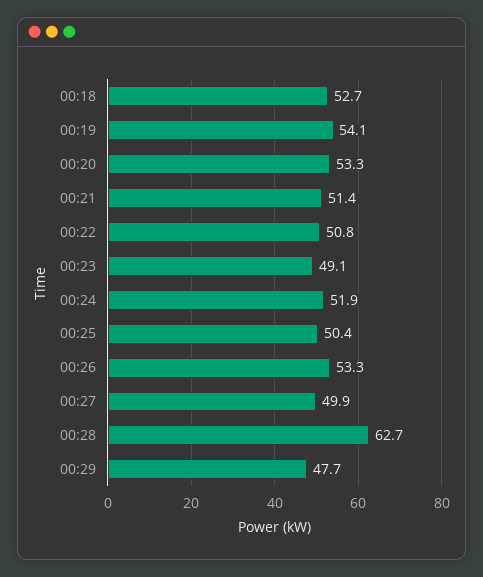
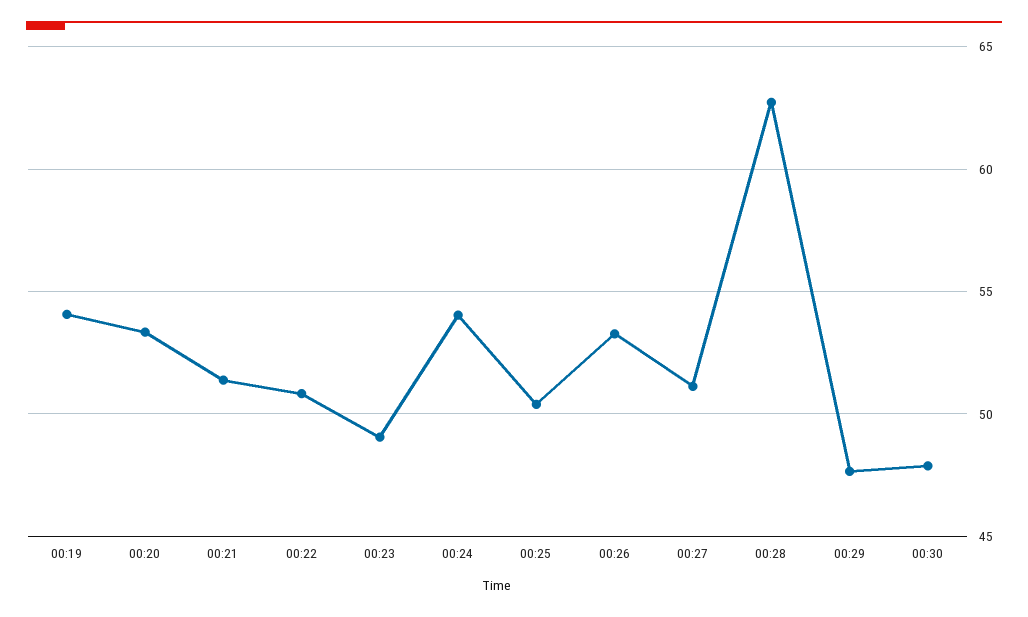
00:18: 52.7 -> none
00:24: 51.9 -> 54
00:27: 49.9 -> 51
00:30: none -> 48

